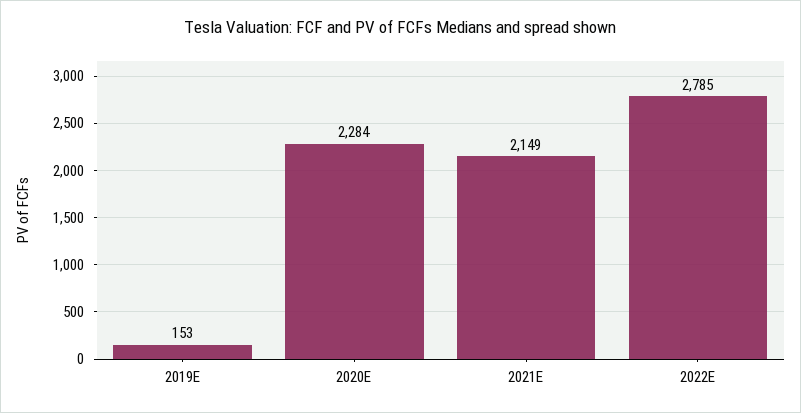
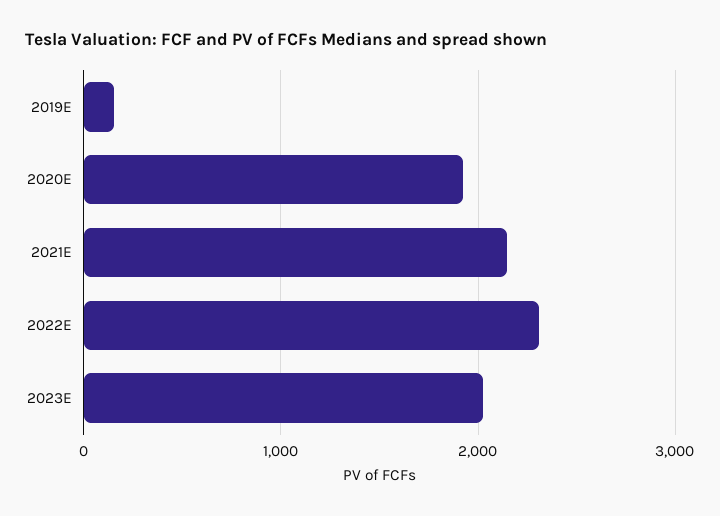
2020E: 2284 -> 1900
2022E: 2785 -> 2300
2023E: none -> 2000

